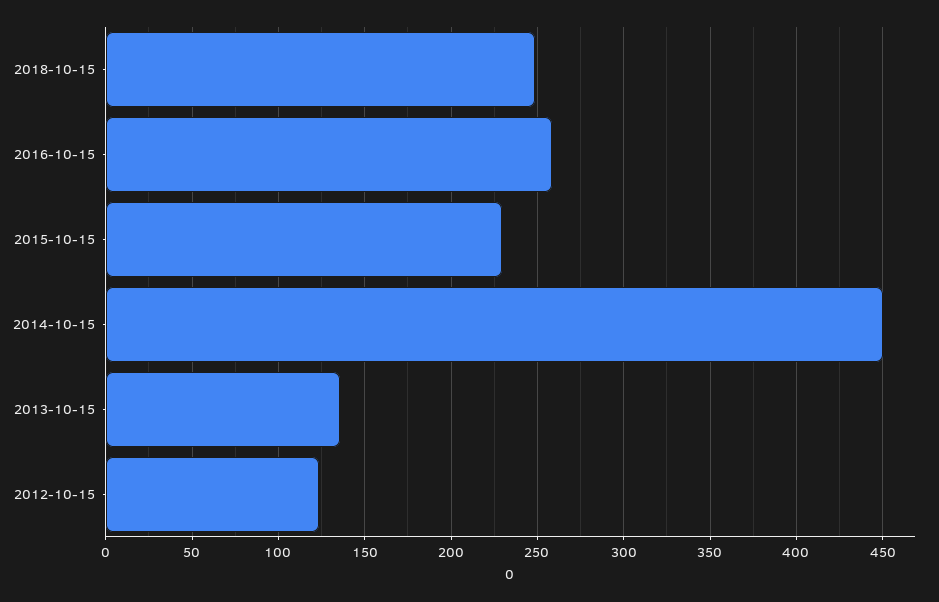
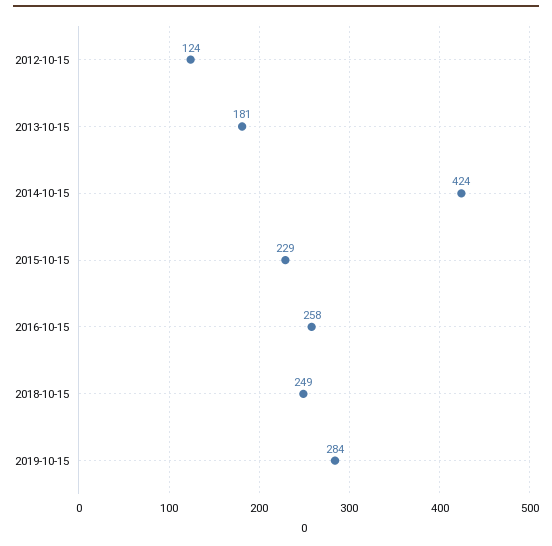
2014-10-15: 450 -> 424
2013-10-15: 135 -> 181
2019-10-15: none -> 284

